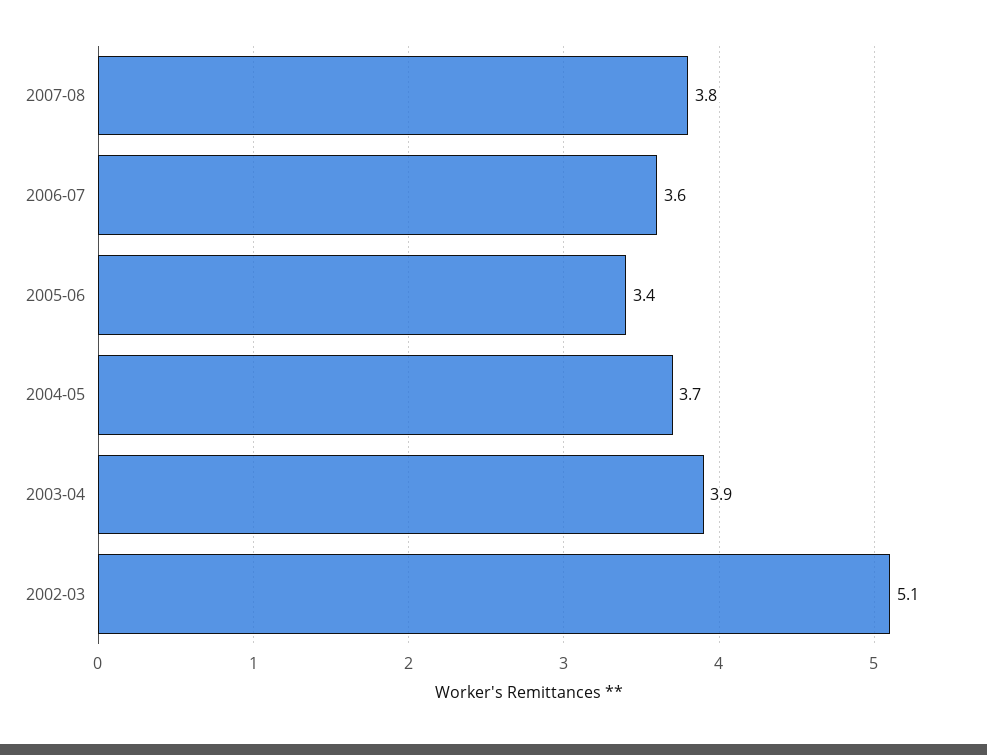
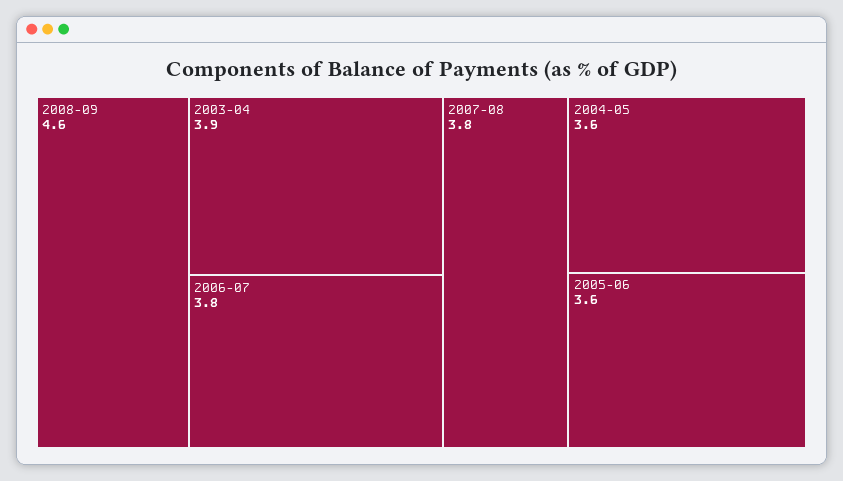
2006-07: 3.6 -> 3.8
2005-06: 3.4 -> 3.6
2004-05: 3.7 -> 3.6
2002-03: 5.1 -> none
2008-09: none -> 4.6

